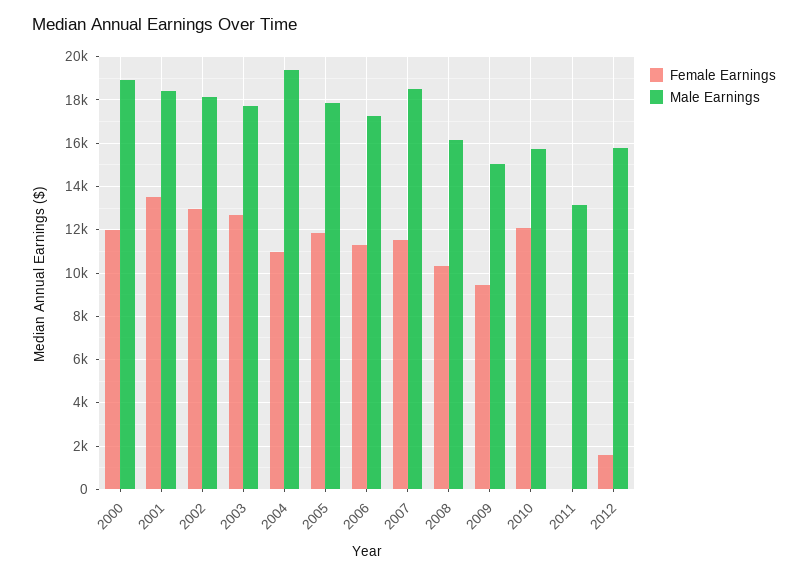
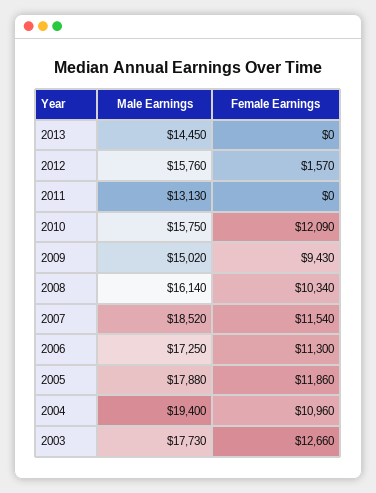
Female Earnings, 2000: 12000 -> none
Male Earnings, 2000: 19000 -> none
Female Earnings, 2001: 13500 -> none
Male Earnings, 2001: 18500 -> none
Female Earnings, 2002: 13000 -> none
Male Earnings, 2002: 18000 -> none
Male Earnings, 2013: none -> 14450
Female Earnings, 2013: none -> 0

